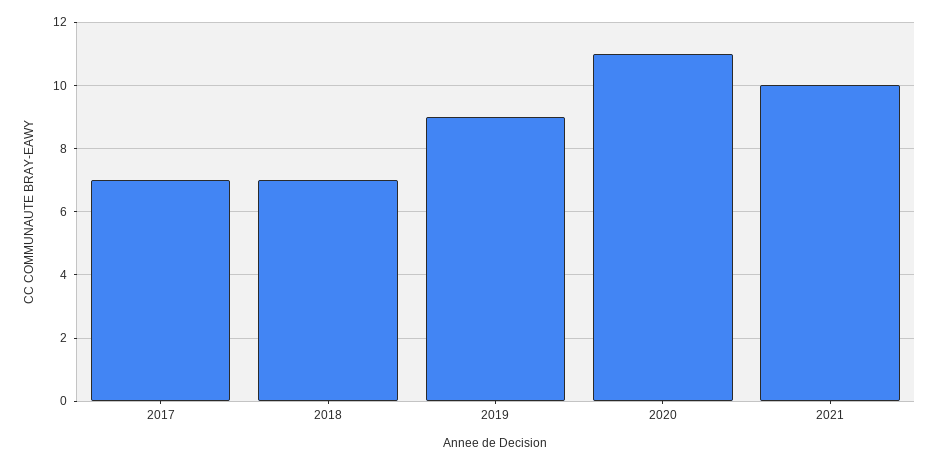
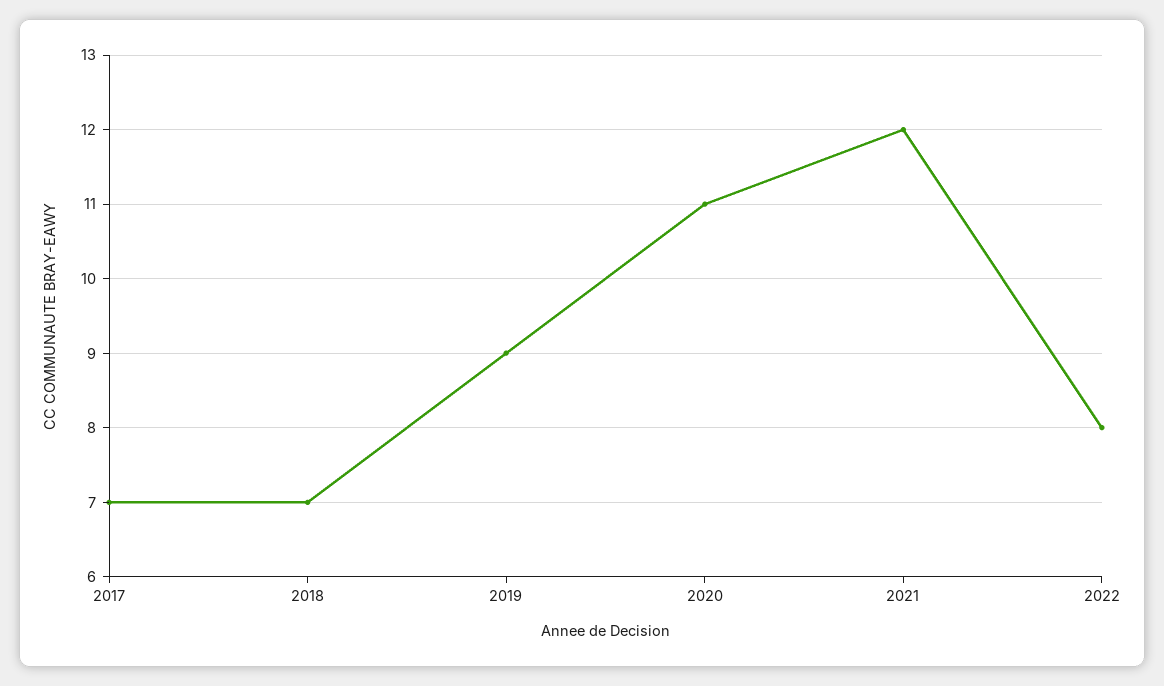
2021: 10 -> 12
2022: none -> 8

